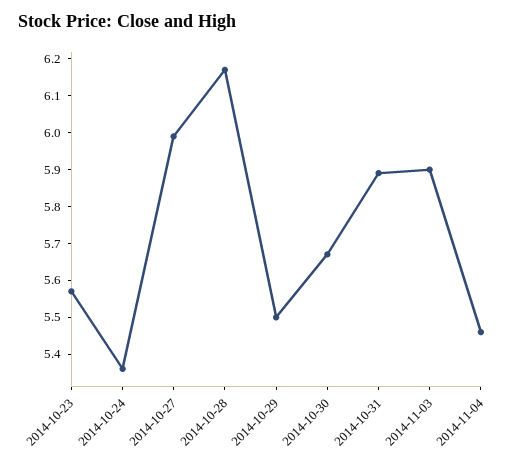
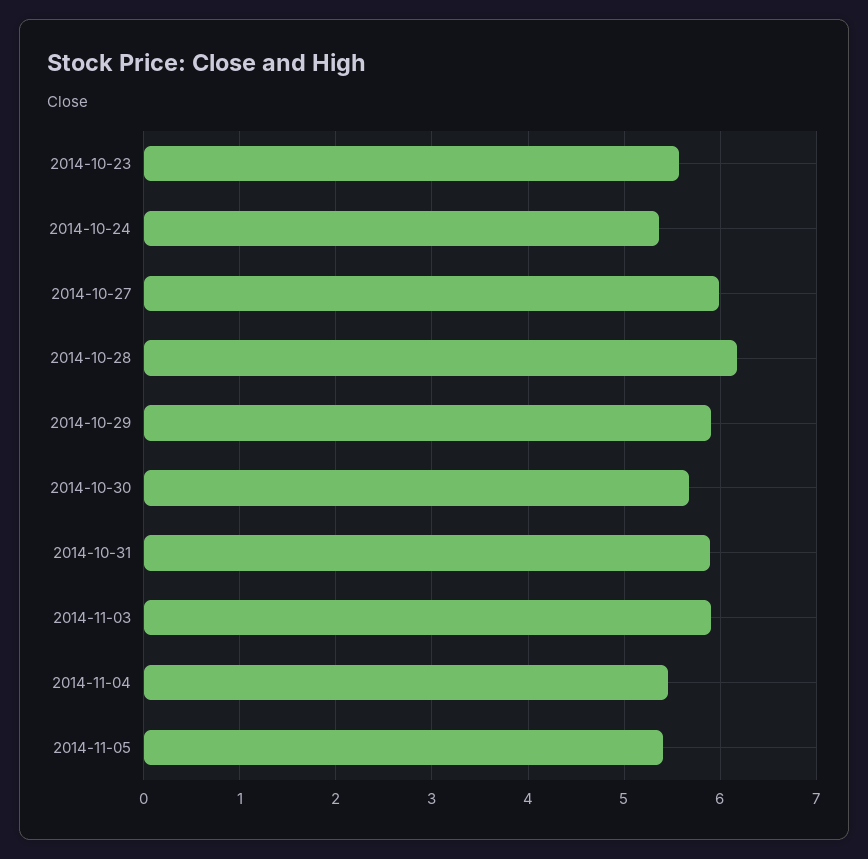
2014-10-29: 5.5 -> 5.9
2014-11-05: none -> 5.4

